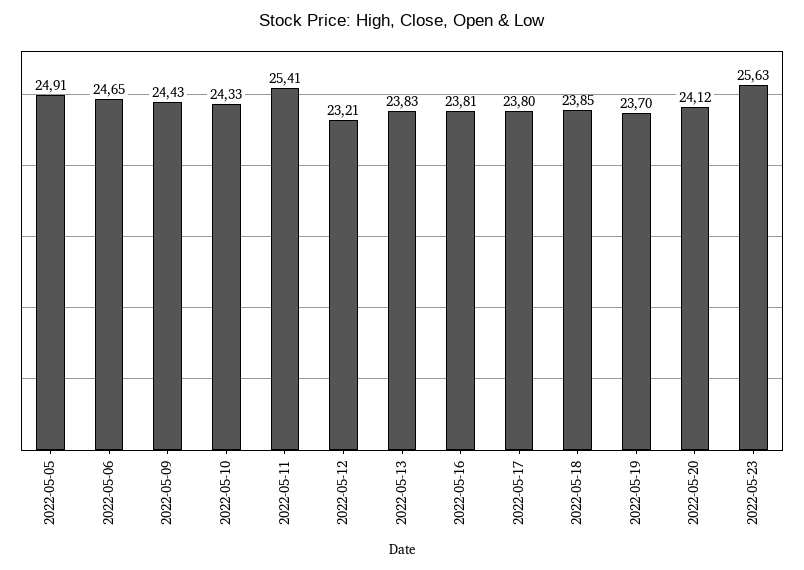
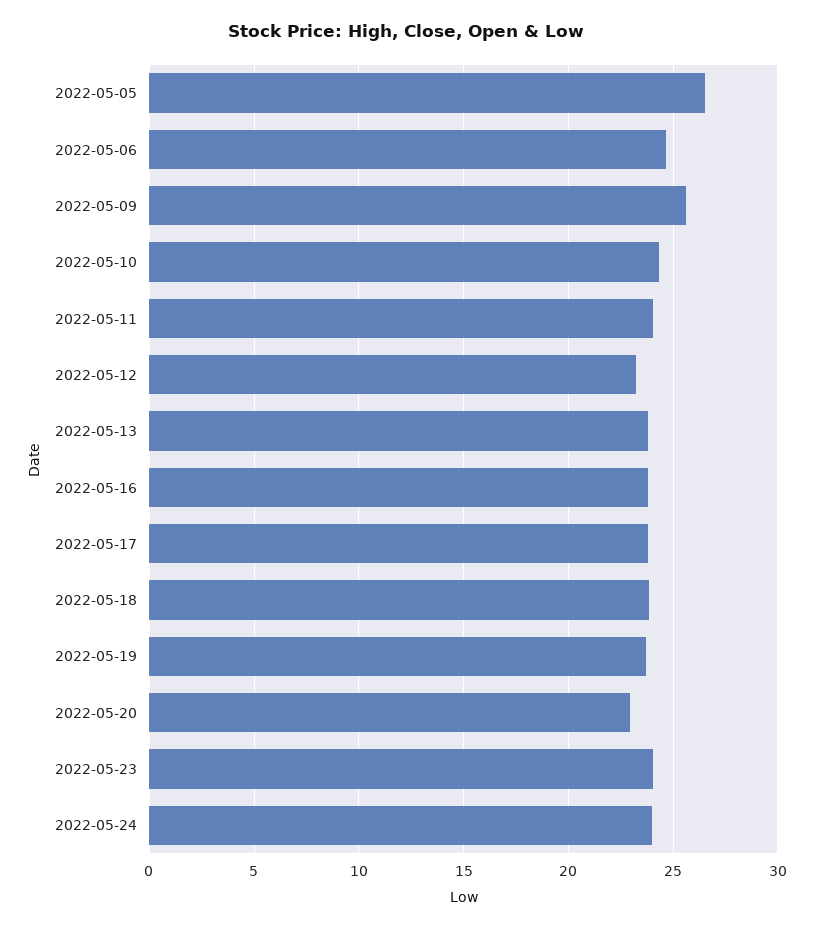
2022-05-05: 24.91 -> 26.5
2022-05-09: 24.43 -> 25.5
2022-05-11: 25.41 -> 24
2022-05-20: 24.12 -> 23
2022-05-23: 25.63 -> 24
2022-05-24: none -> 24

